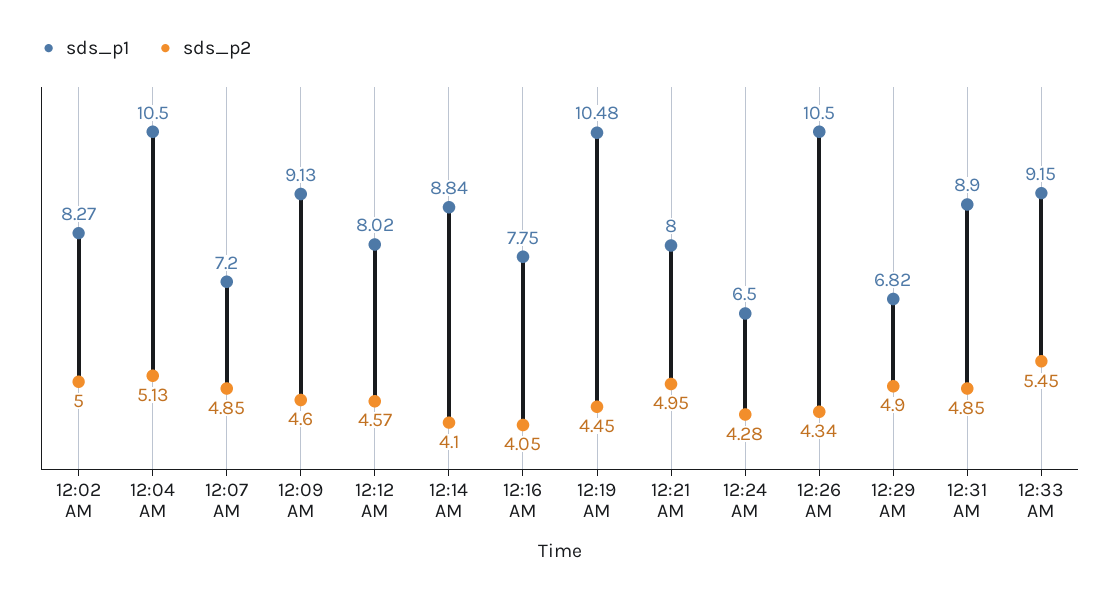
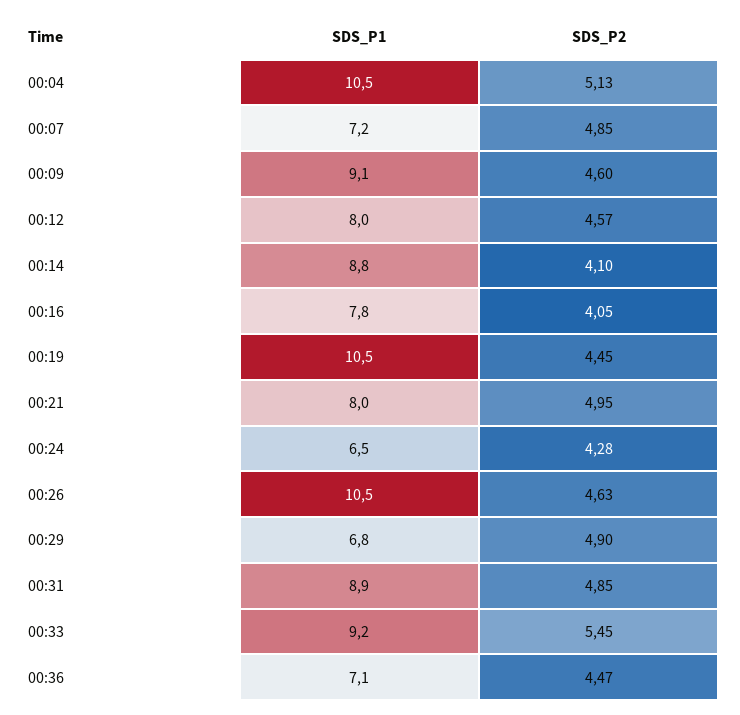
sds_p1, 12:02 AM: 8.27 -> none
sds_p2, 12:02 AM: 5 -> none
sds_p2, 12:26 AM: 4.34 -> 4.63
sds_p1, 00:36: none -> 7.1
sds_p2, 00:36: none -> 4.47

